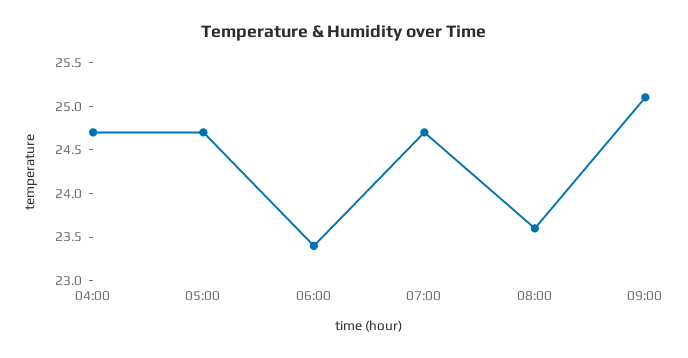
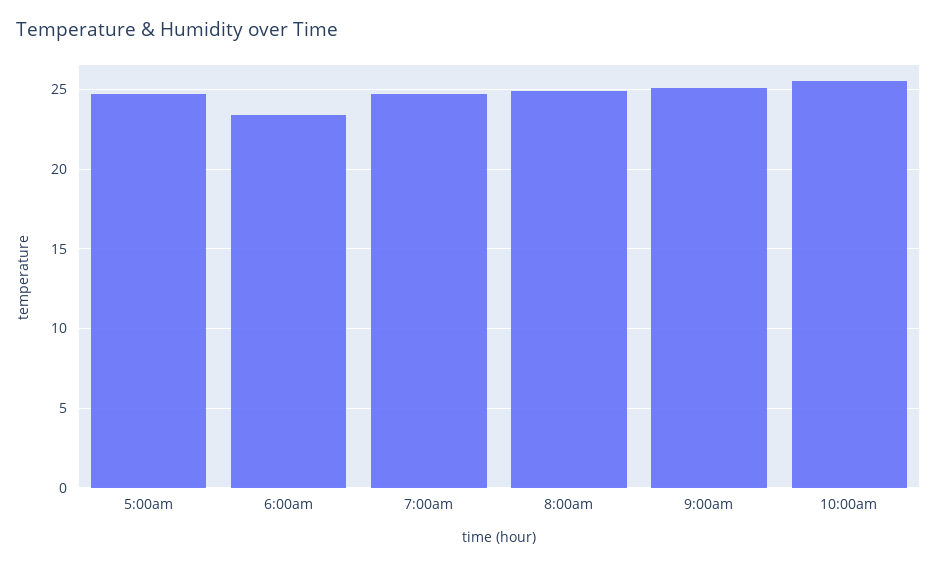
04:00: 24.7 -> none
08:00: 23.6 -> 25
10:00am: none -> 25.5

